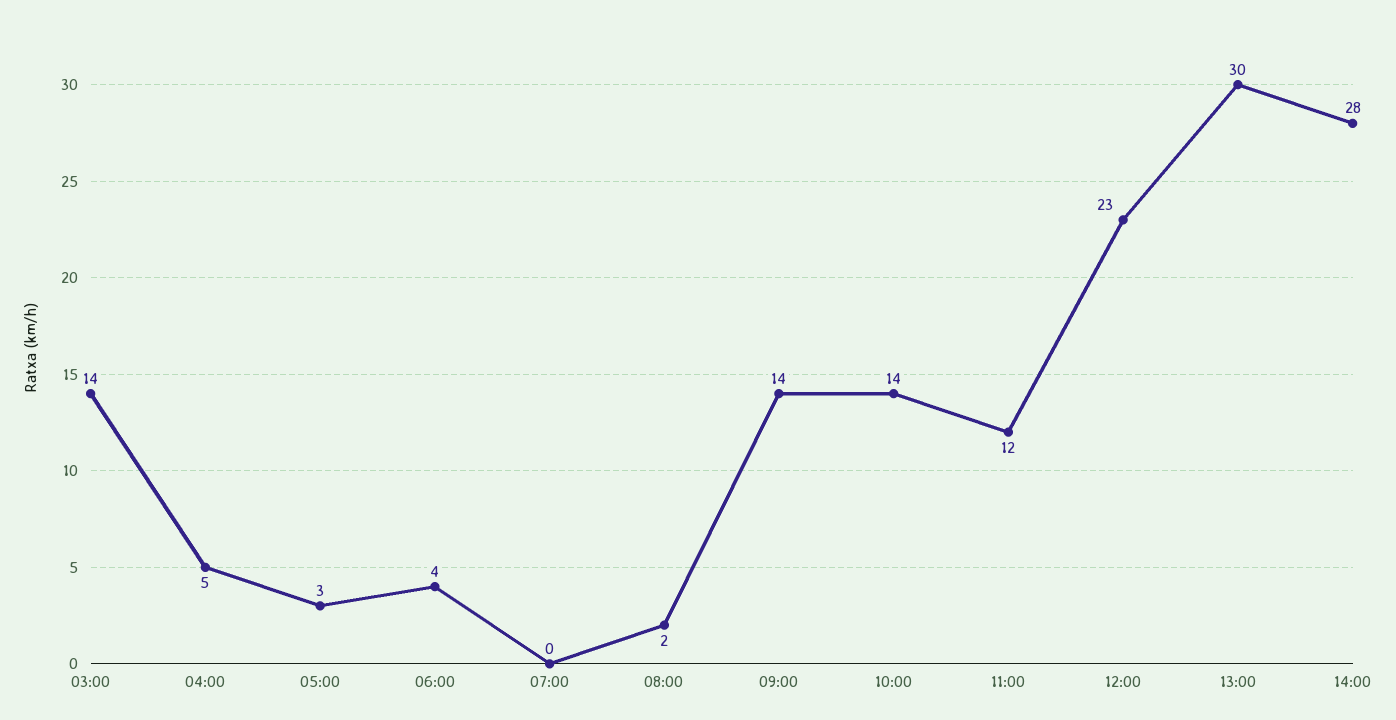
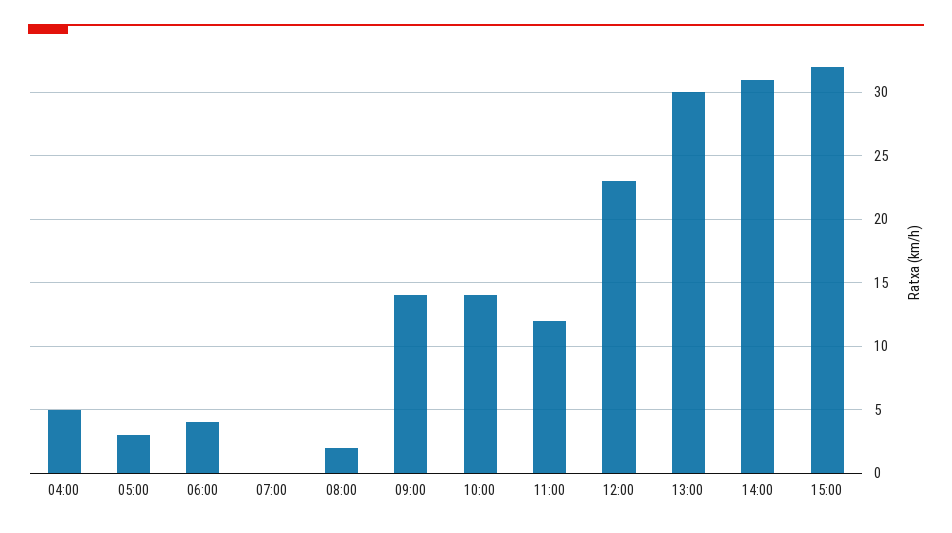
03:00: 14 -> none
14:00: 28 -> 31
15:00: none -> 32

